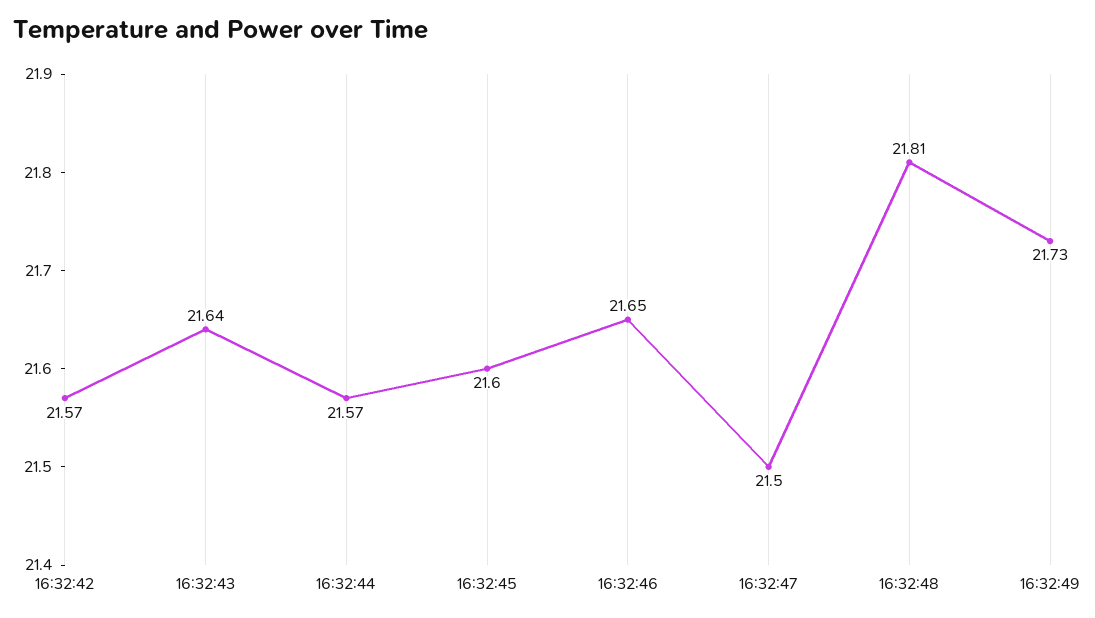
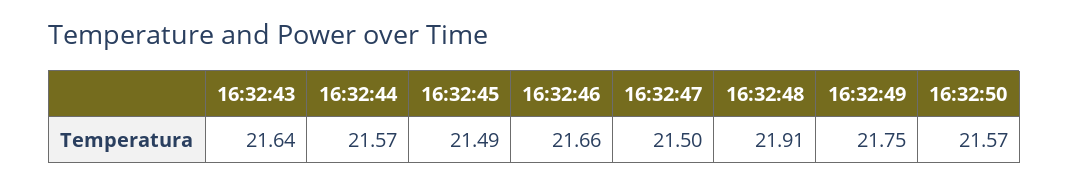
16:32:42: 21.57 -> none
16:32:45: 21.6 -> 21.49
16:32:46: 21.65 -> 21.66
16:32:48: 21.81 -> 21.91
16:32:49: 21.73 -> 21.75
16:32:50: none -> 21.57

